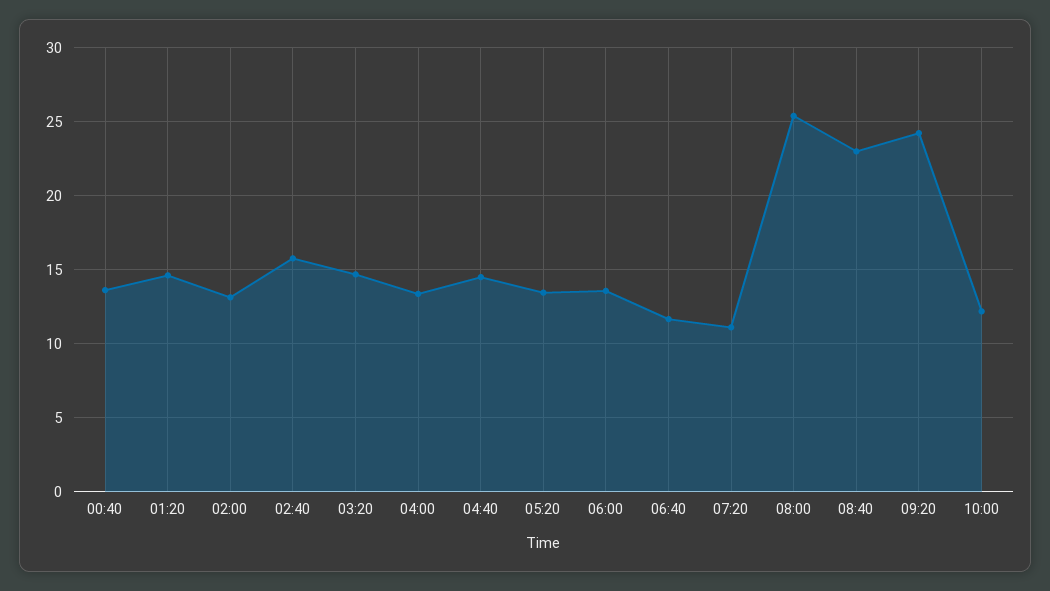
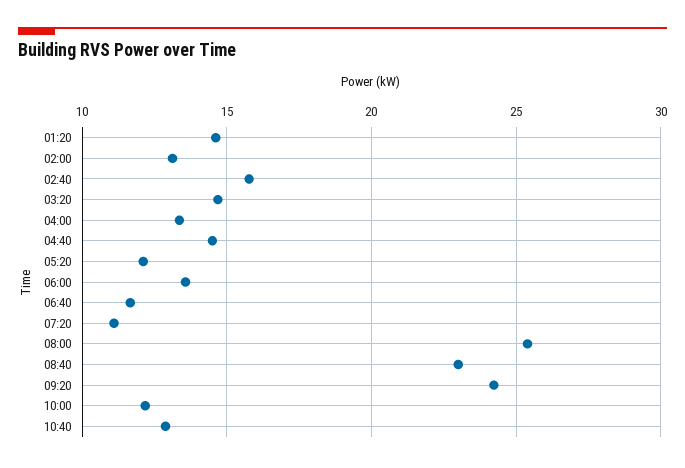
00:40: 13.5 -> none
05:20: 13.5 -> 12
10:40: none -> 13

